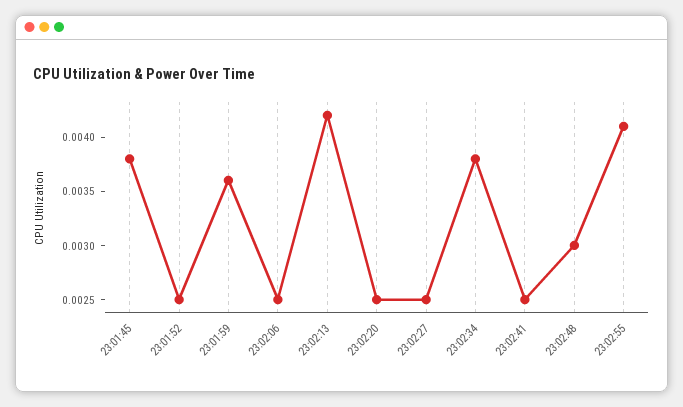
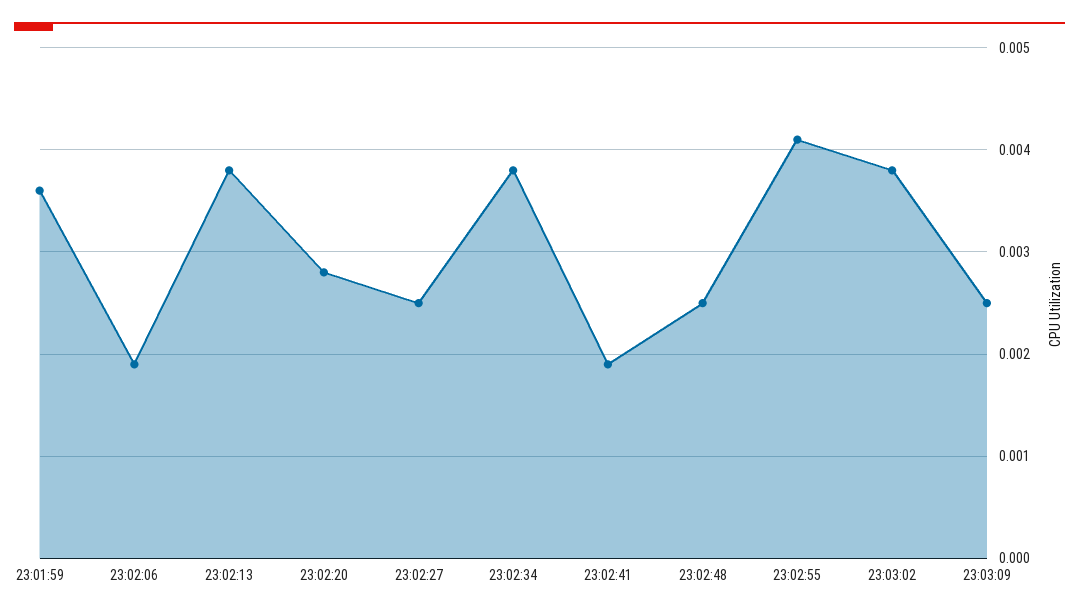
23:01:45: 0.0038 -> none
23:01:52: 0.0025 -> none
23:02:06: 0.0025 -> 0.0019
23:02:13: 0.0042 -> 0.0038
23:02:20: 0.0025 -> 0.0028
23:02:41: 0.0025 -> 0.0019
23:02:48: 0.003 -> 0.0025
23:03:02: none -> 0.0038
23:03:09: none -> 0.0025

